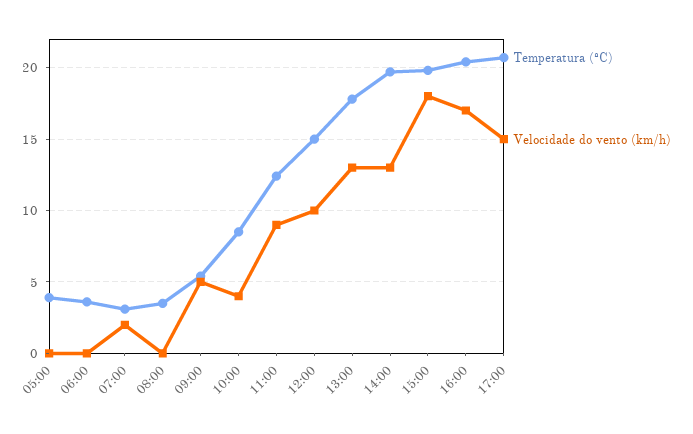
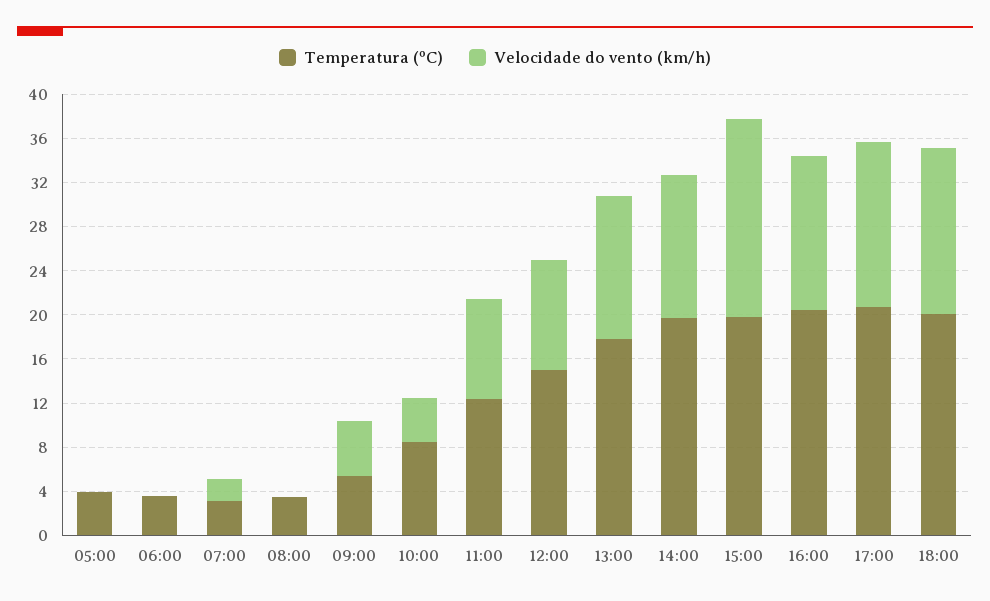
Velocidade do vento (km/h), 16:00: 17 -> 14
Temperatura (ºC), 18:00: none -> 20
Velocidade do vento (km/h), 18:00: none -> 15

